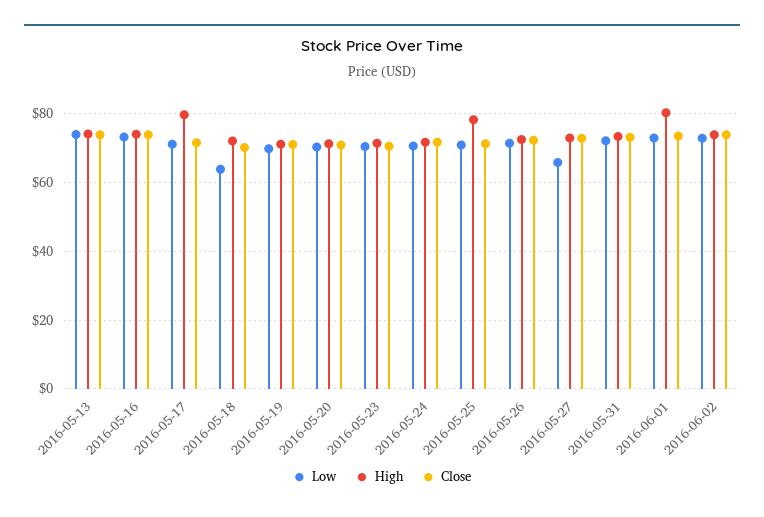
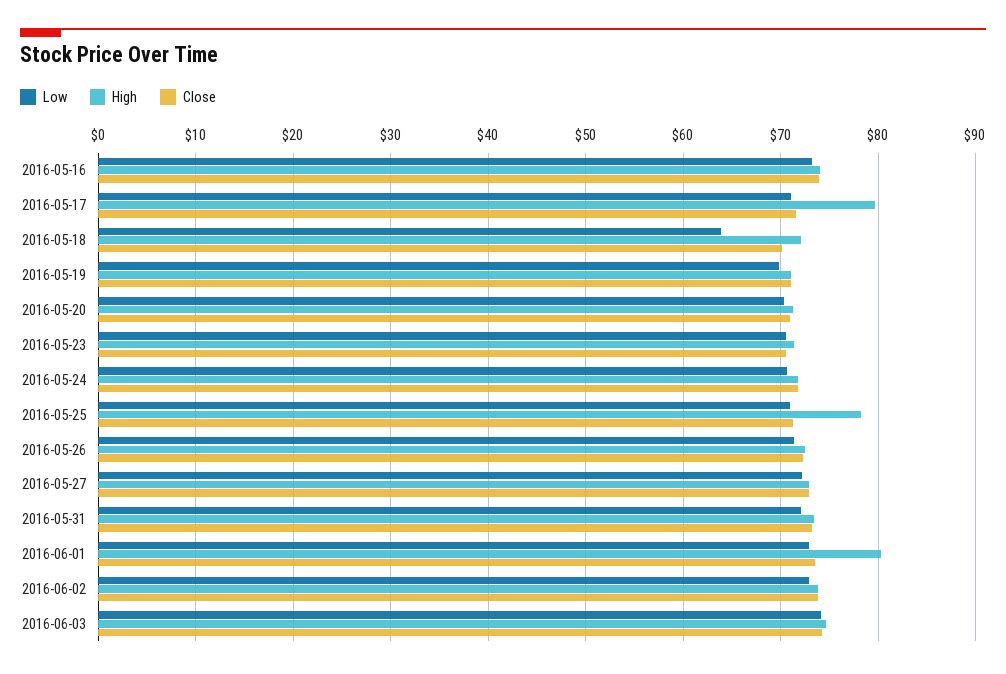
Low, 2016-05-13: 74 -> none
High, 2016-05-13: 74 -> none
Close, 2016-05-13: 74 -> none
Low, 2016-05-27: 66 -> 72
Low, 2016-06-03: none -> 74
High, 2016-06-03: none -> 75
Close, 2016-06-03: none -> 74

